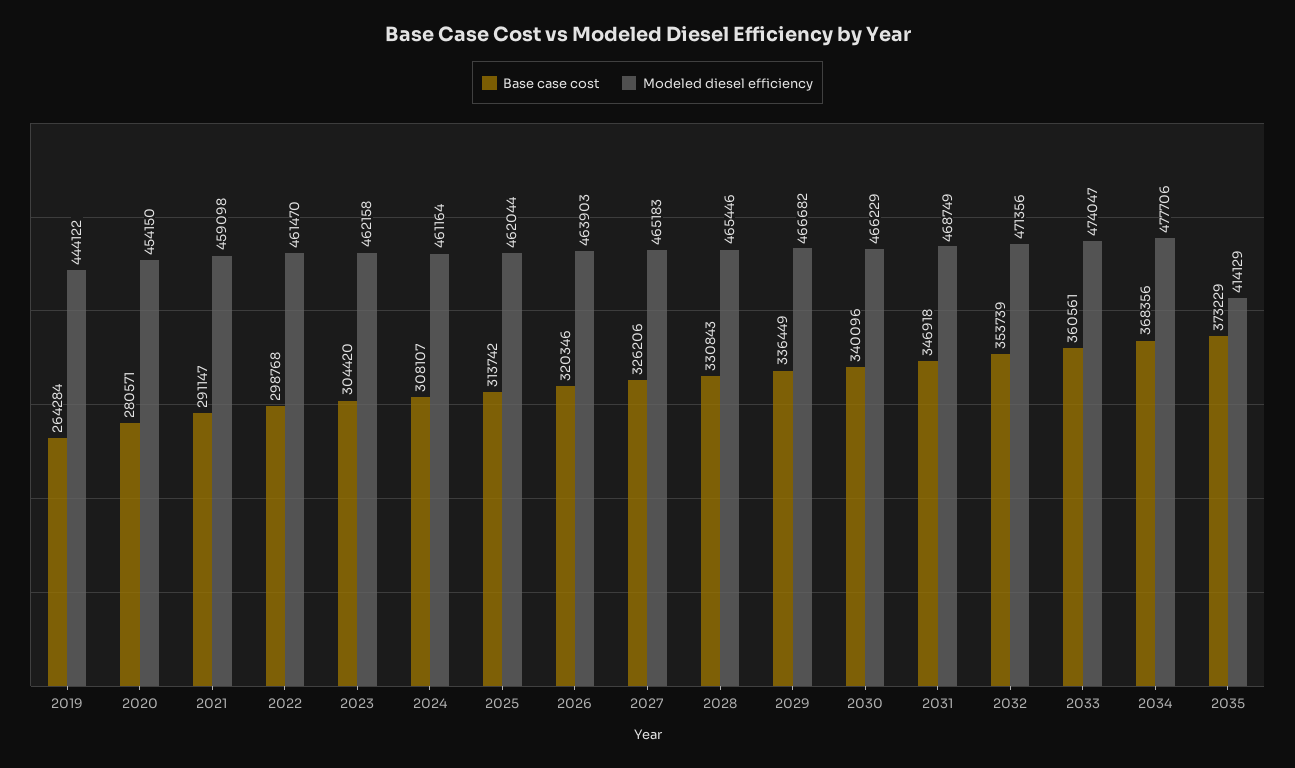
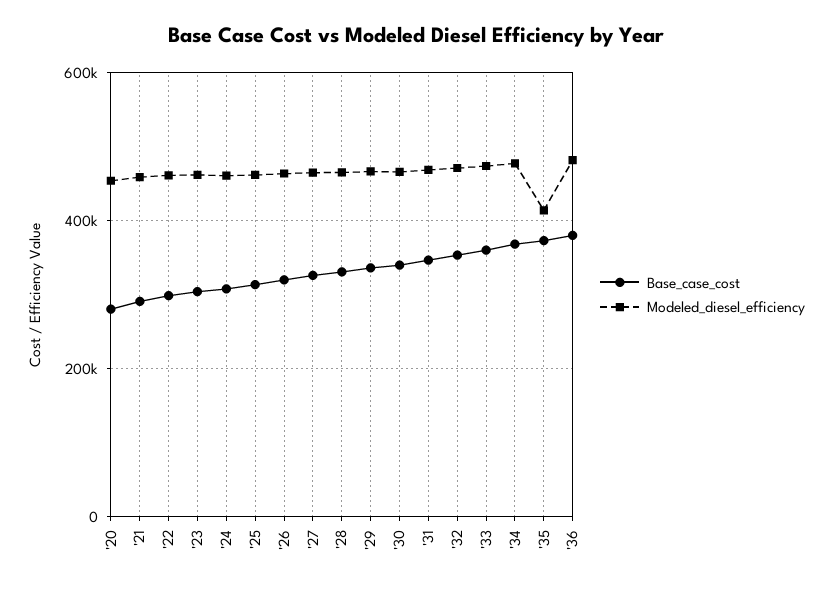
Base case cost, 2019: 264284 -> none
Modeled diesel efficiency, 2019: 444122 -> none
Base case cost, '36: none -> 380000
Modeled diesel efficiency, '36: none -> 480000

